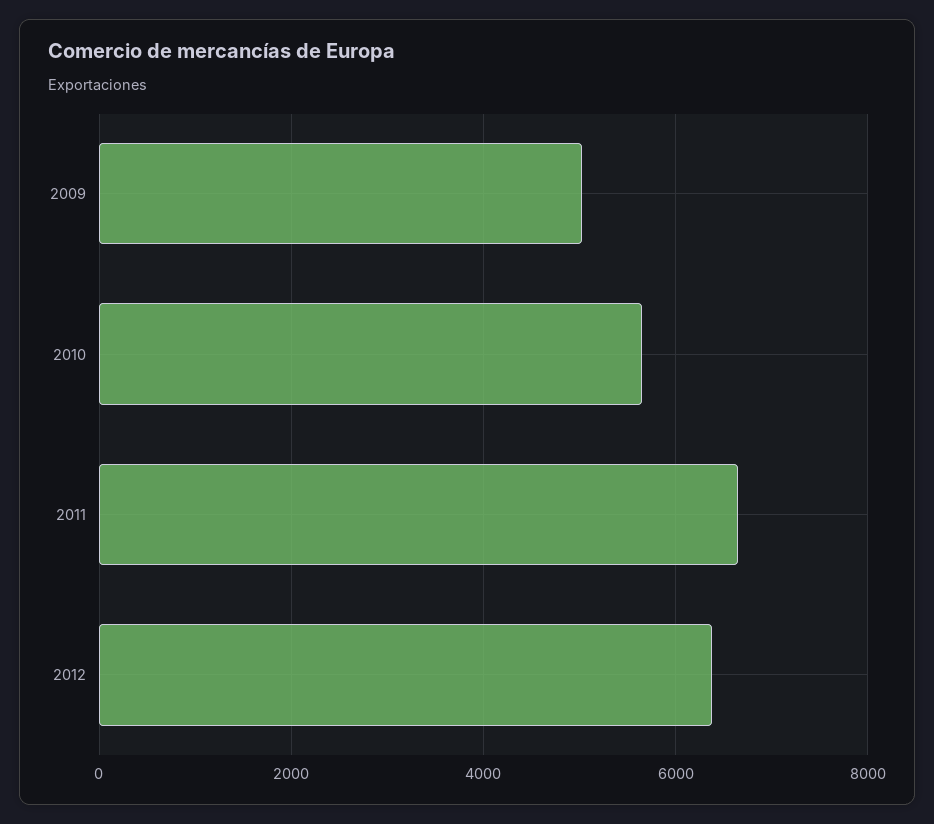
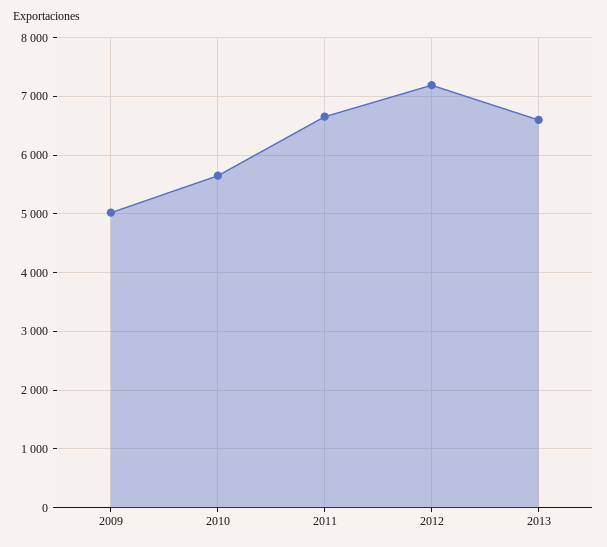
2012: 6400 -> 7200
2013: none -> 6600

